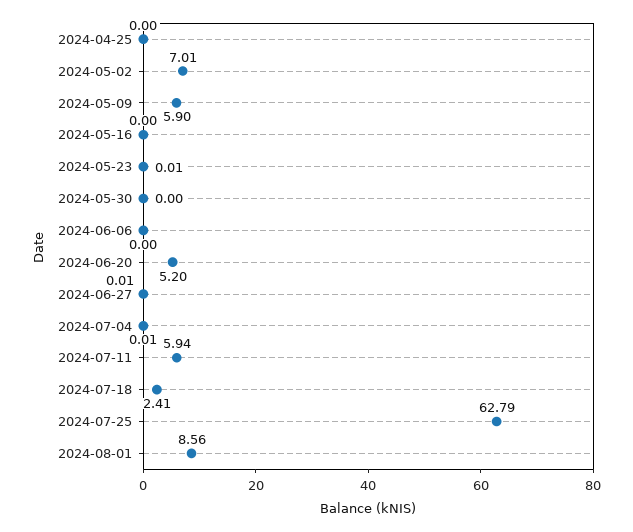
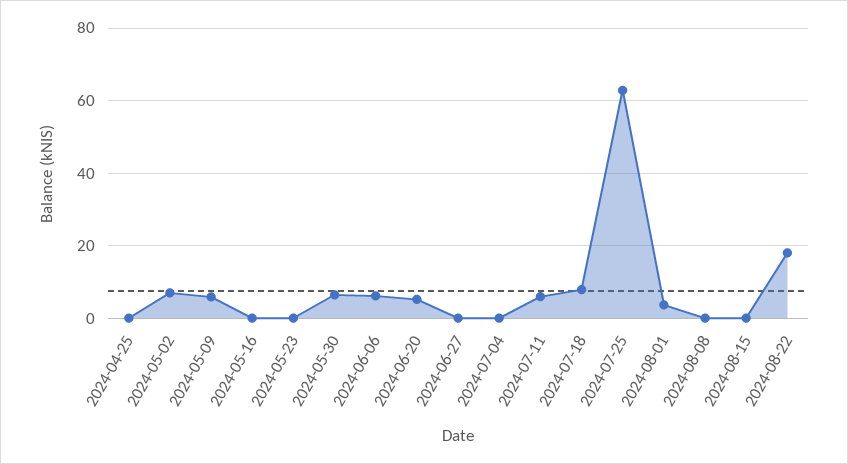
2024-05-30: 0 -> 6
2024-06-06: 0 -> 6
2024-07-18: 2.41 -> 8
2024-08-01: 8.56 -> 4
2024-08-08: none -> 0
2024-08-15: none -> 0
2024-08-22: none -> 18

